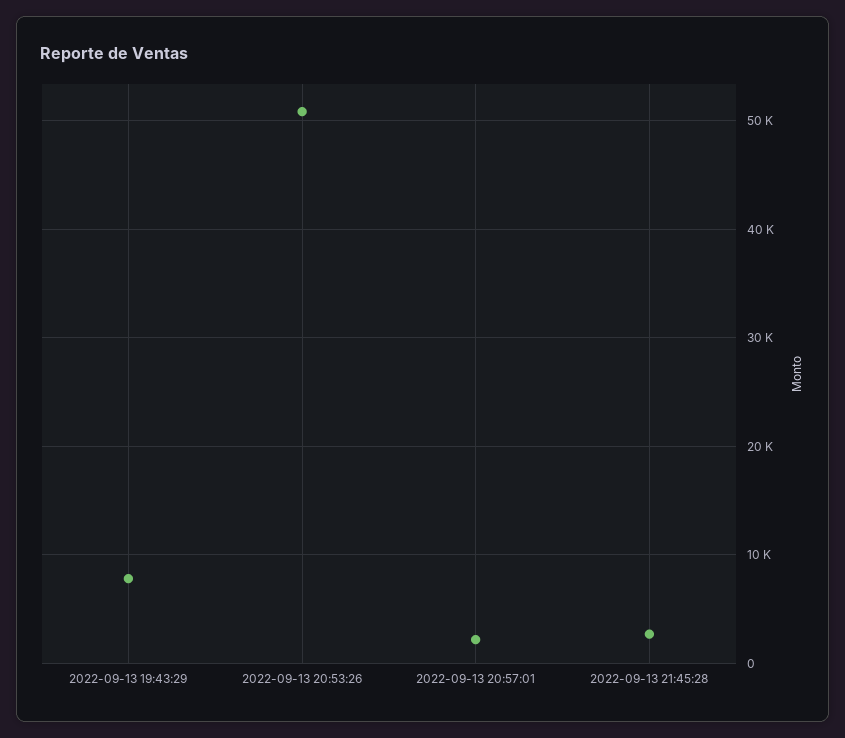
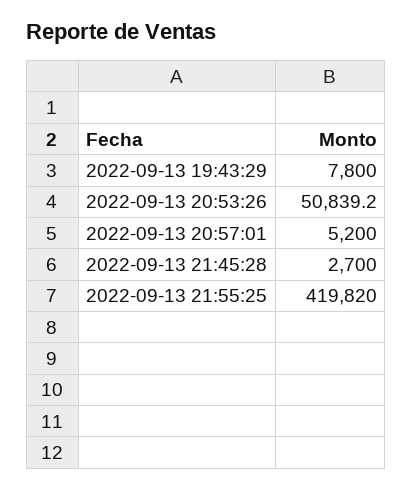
2022-09-13 20:57:01: 2000 -> 5200
2022-09-13 21:55:25: none -> 419820

